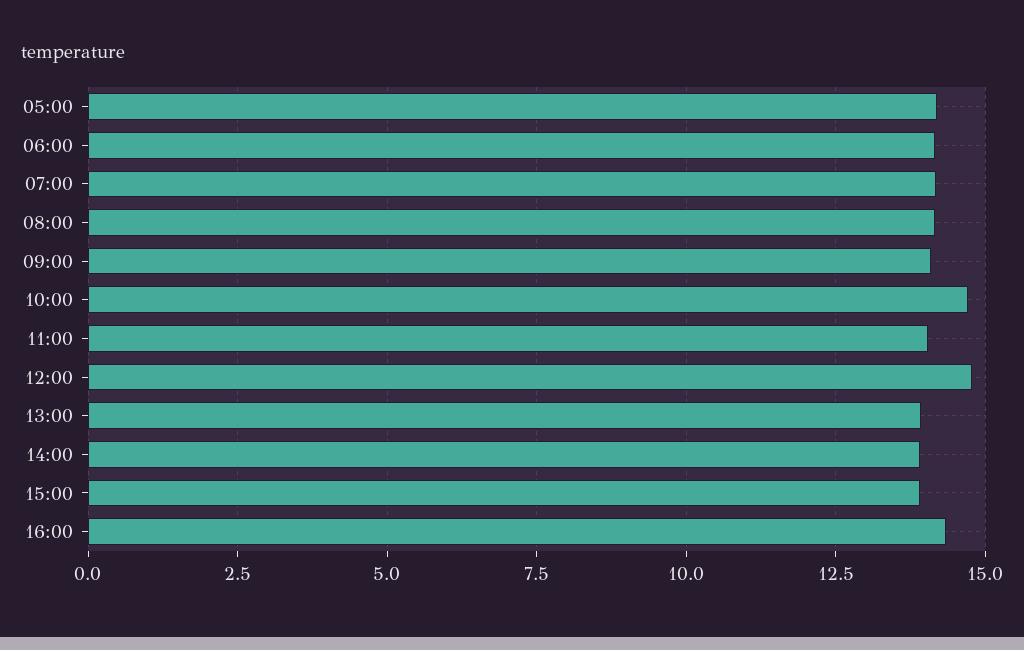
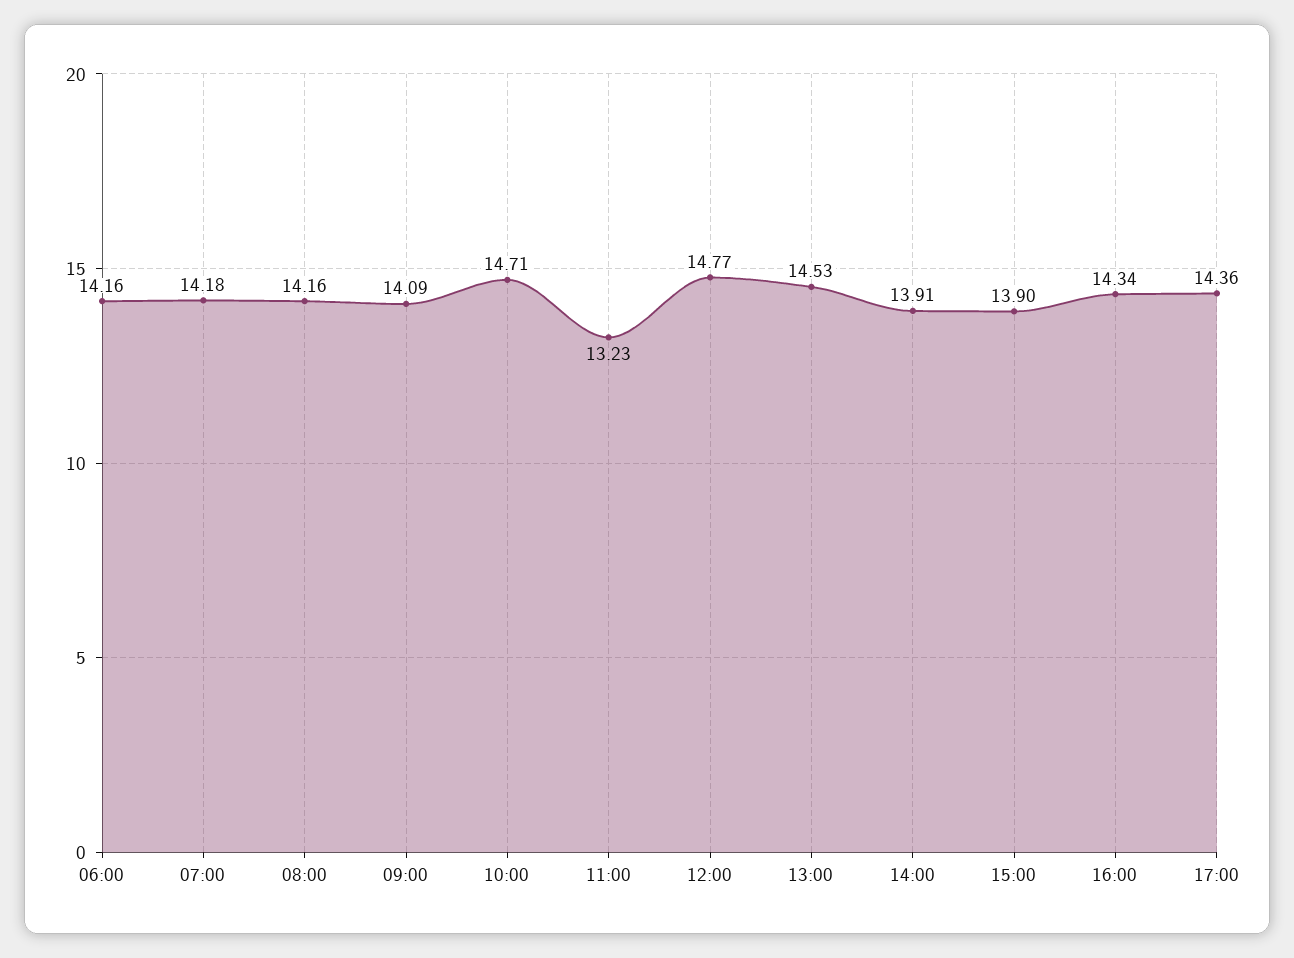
05:00: 14.25 -> none
11:00: 14 -> 13.23
13:00: 14 -> 14.53
17:00: none -> 14.36

